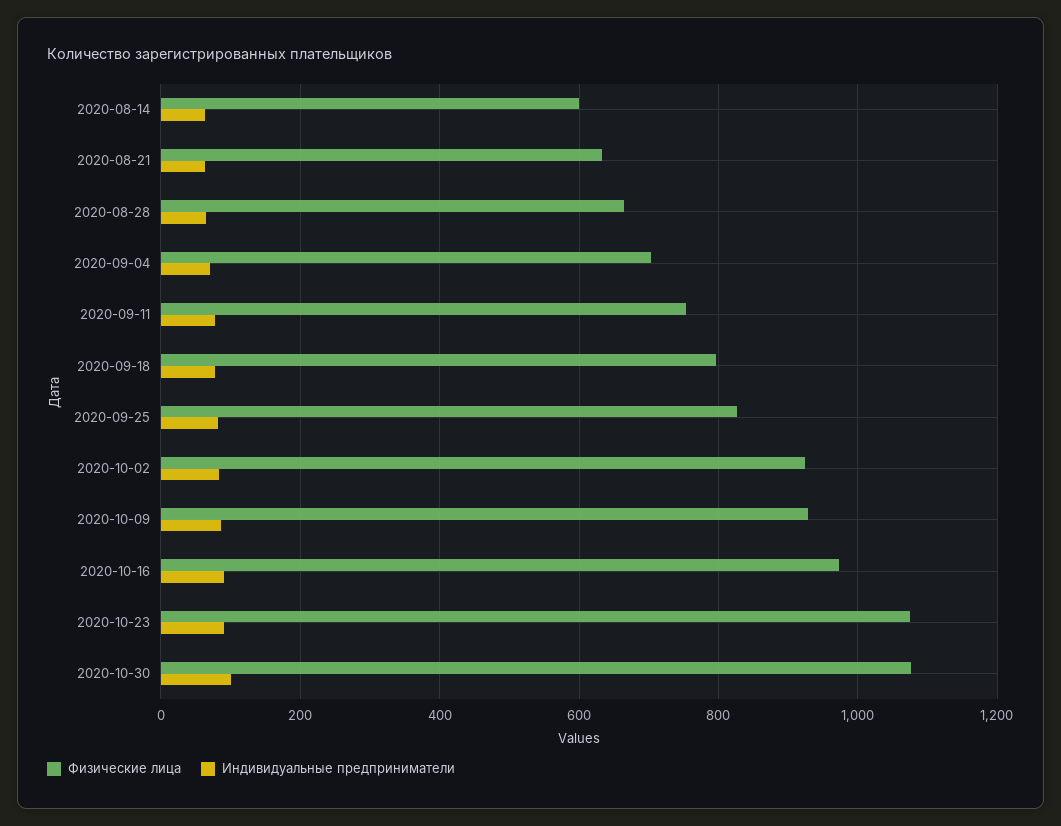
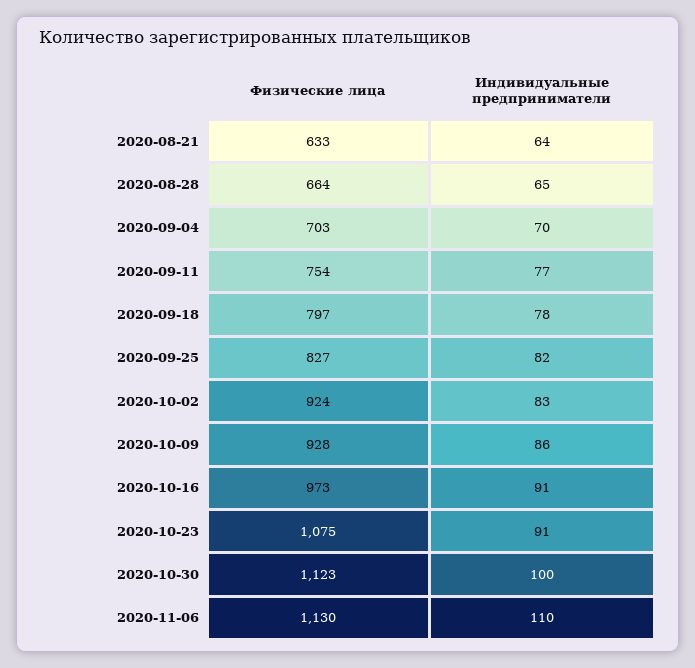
Физические лица, 2020-08-14: 600 -> none
Индивидуальные предприниматели, 2020-08-14: 60 -> none
Физические лица, 2020-10-30: 1080 -> 1123
Физические лица, 2020-11-06: none -> 1130
Индивидуальные предприниматели, 2020-11-06: none -> 110

